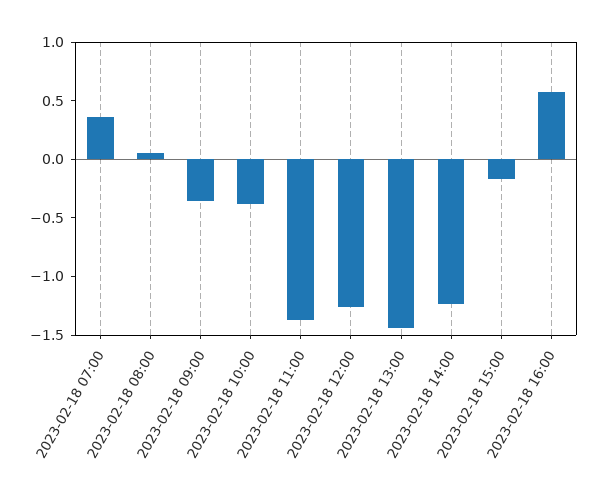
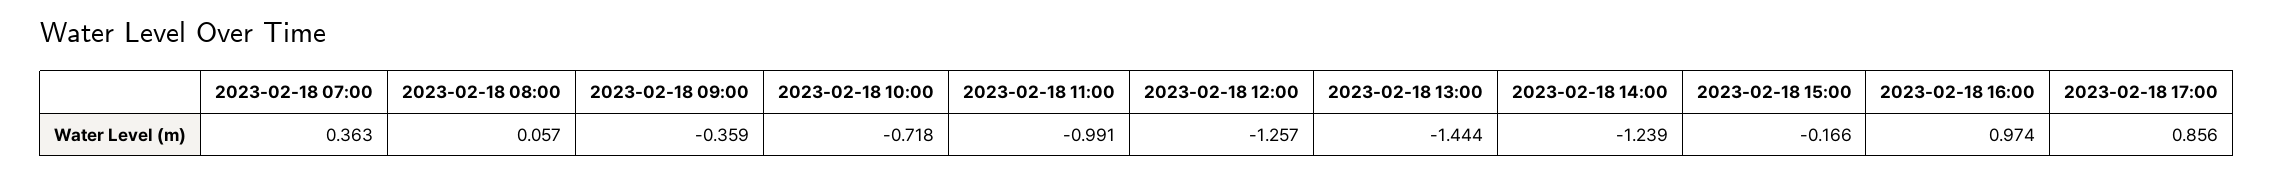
2023-02-18 10:00: -0.4 -> -0.718
2023-02-18 11:00: -1.4 -> -0.991
2023-02-18 16:00: 0.6 -> 0.974
2023-02-18 17:00: none -> 0.856

